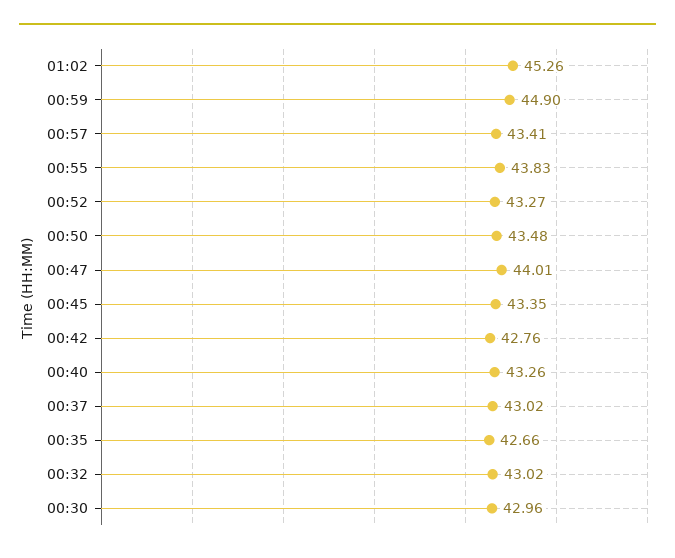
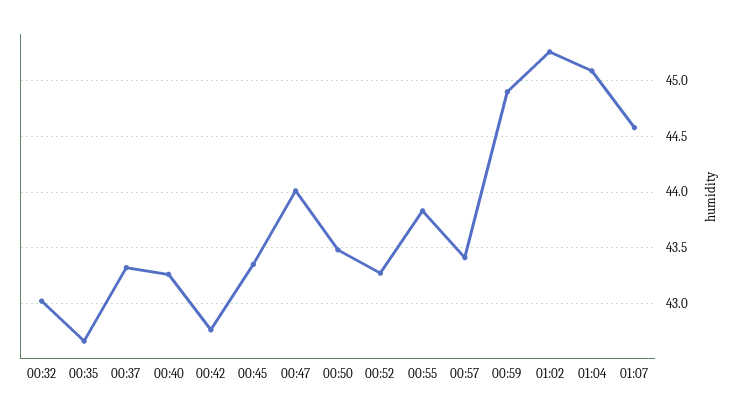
00:37: 43.02 -> 43.3
00:30: 42.96 -> none
01:04: none -> 45.1
01:07: none -> 44.6

